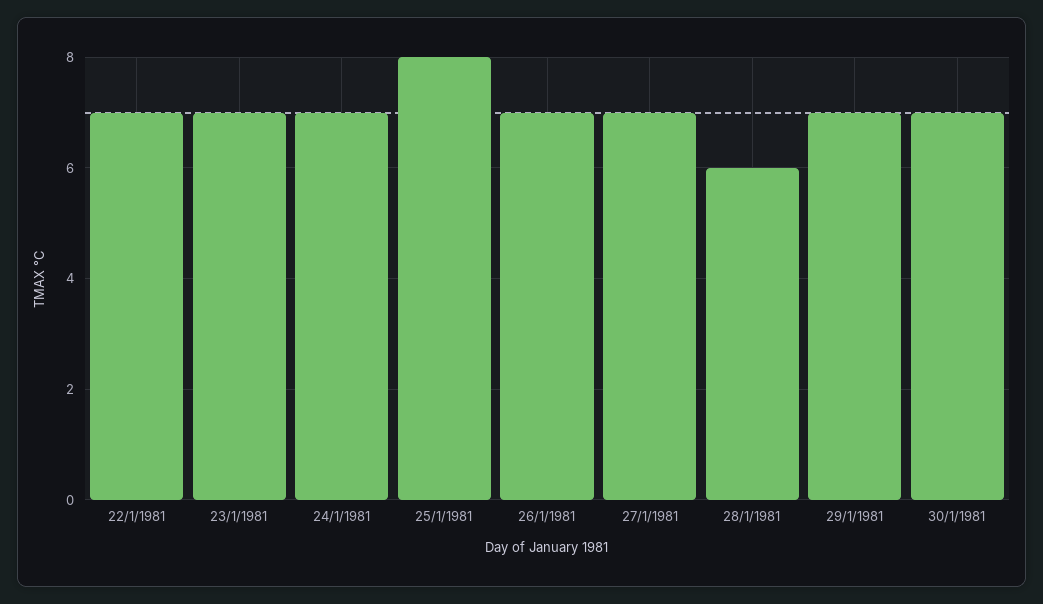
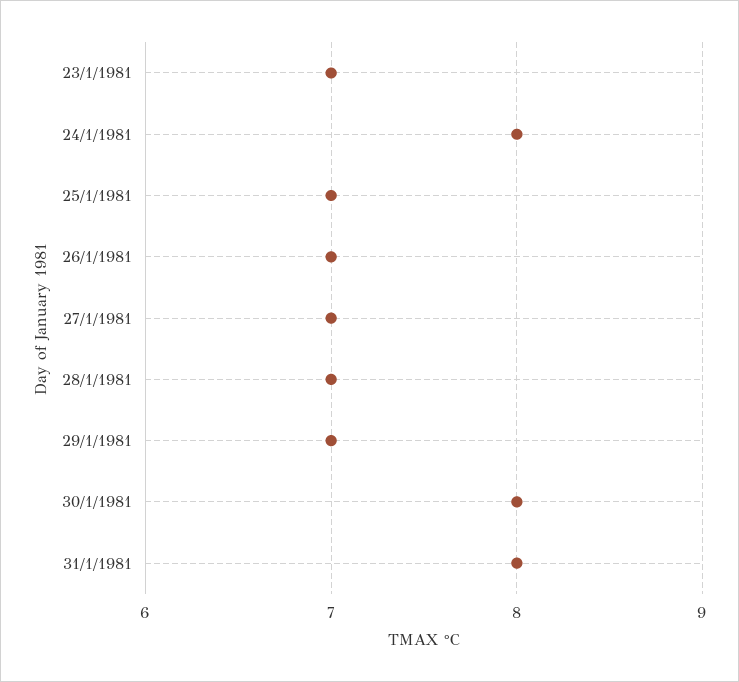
22/1/1981: 7 -> none
24/1/1981: 7 -> 8
25/1/1981: 8 -> 7
28/1/1981: 6 -> 7
30/1/1981: 7 -> 8
31/1/1981: none -> 8

